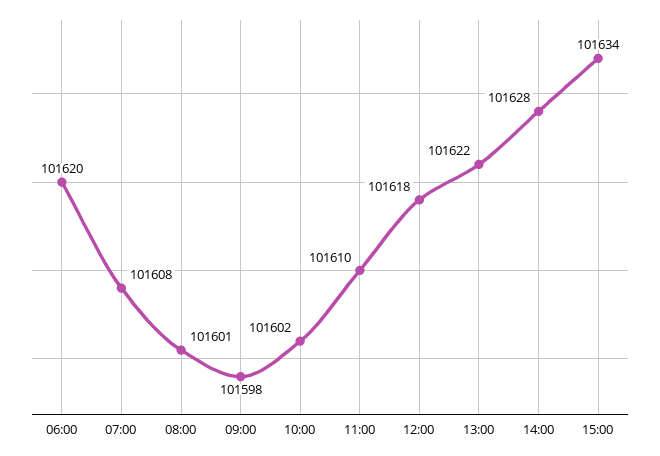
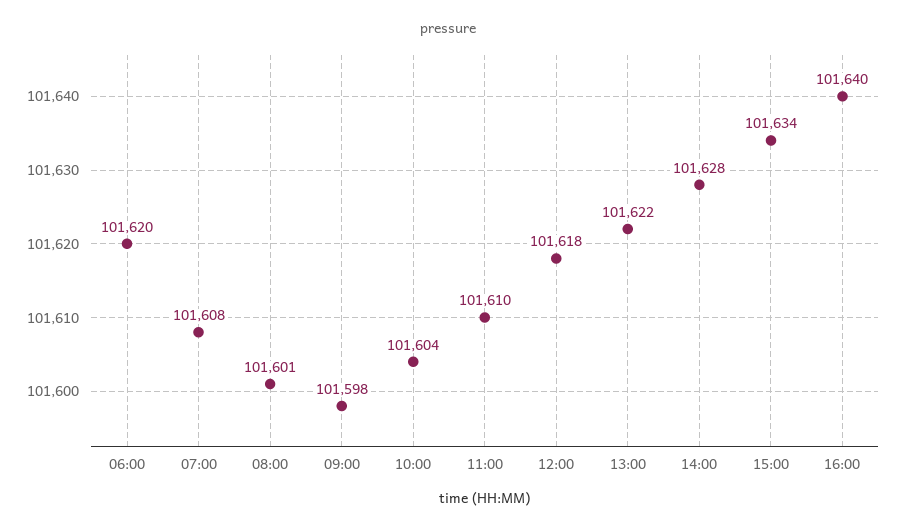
10:00: 101602 -> 101604
16:00: none -> 101640

